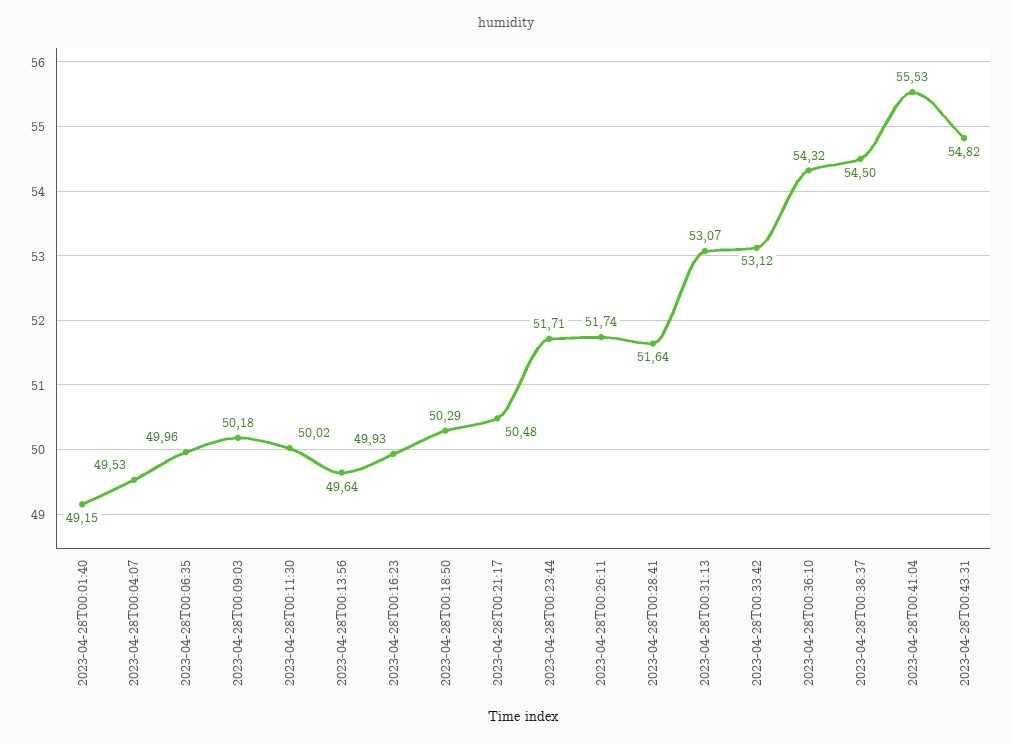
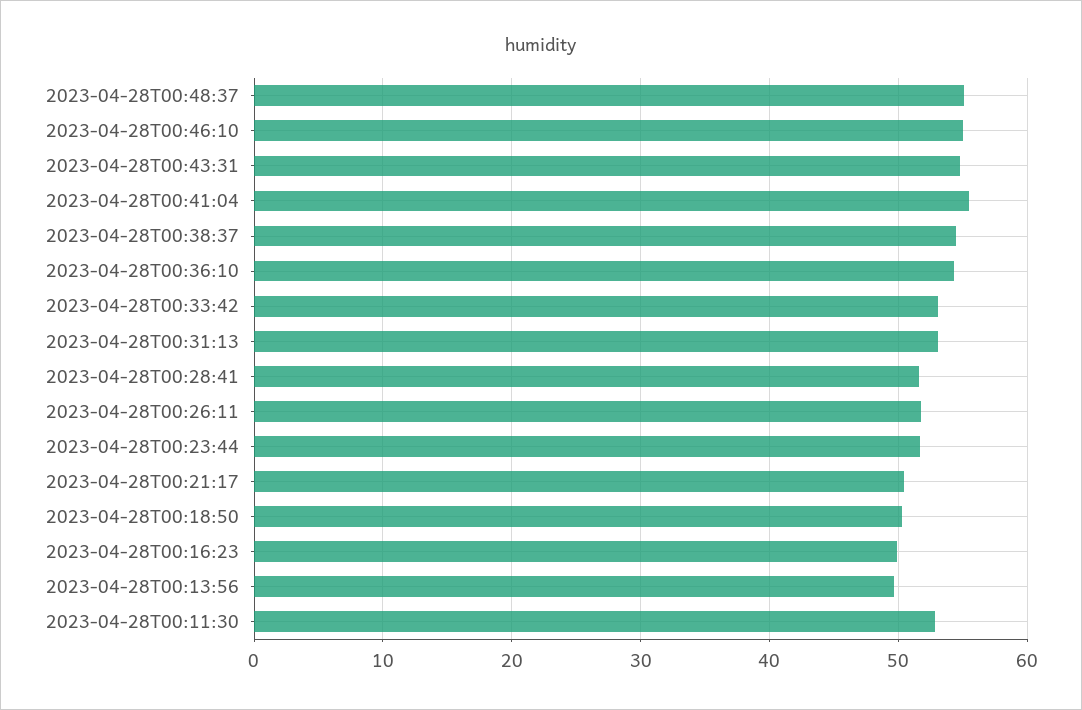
2023-04-28T00:01:40: 49.15 -> none
2023-04-28T00:04:07: 49.53 -> none
2023-04-28T00:06:35: 49.96 -> none
2023-04-28T00:09:03: 50.18 -> none
2023-04-28T00:11:30: 50.02 -> 53
2023-04-28T00:48:37: none -> 55
2023-04-28T00:46:10: none -> 55

